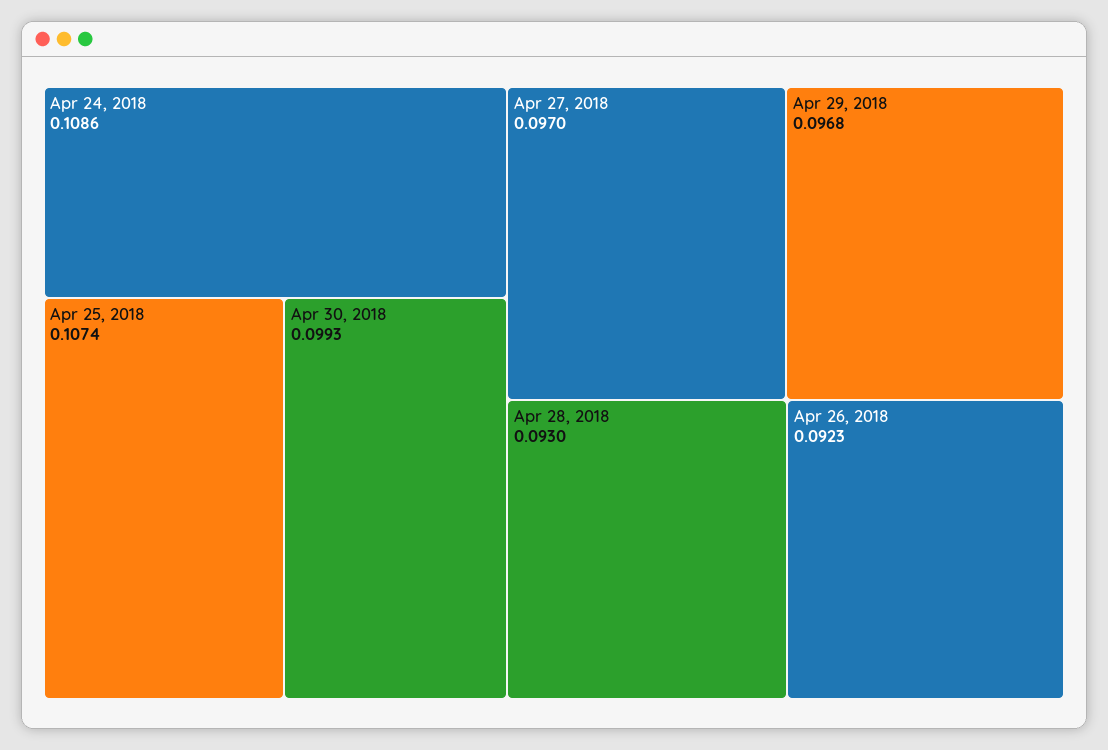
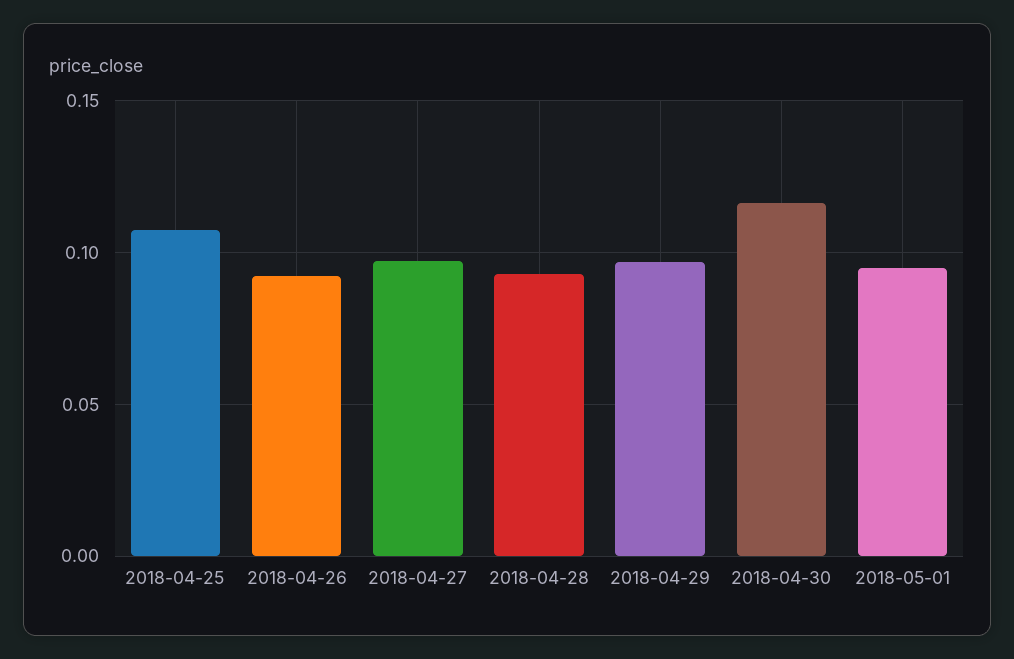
Apr 24, 2018: 0.1086 -> none
Apr 30, 2018: 0.0993 -> 0.115
2018-05-01: none -> 0.095

